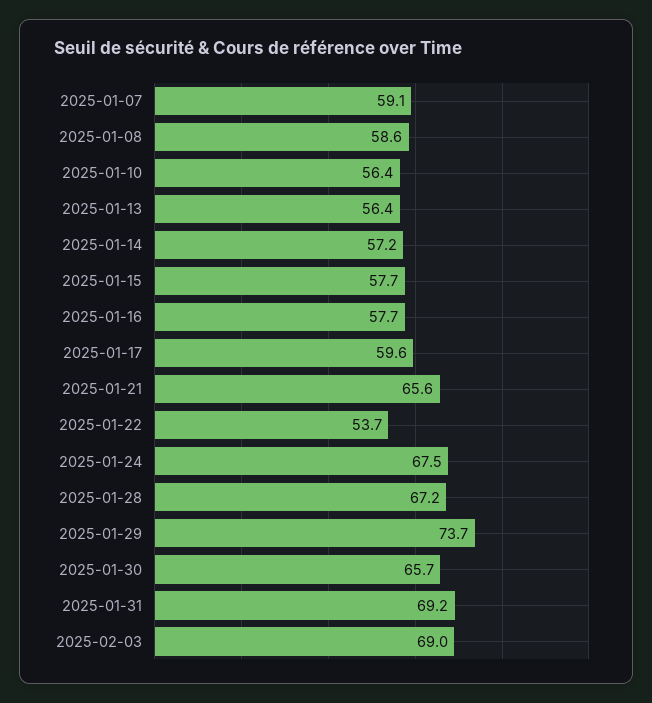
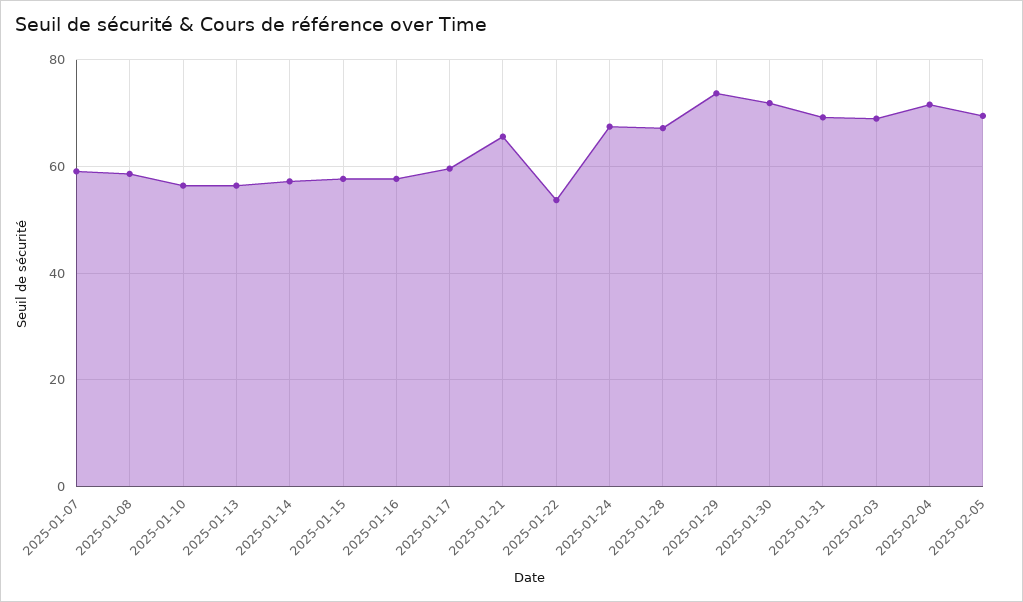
2025-01-30: 65.7 -> 72
2025-02-04: none -> 72
2025-02-05: none -> 70

